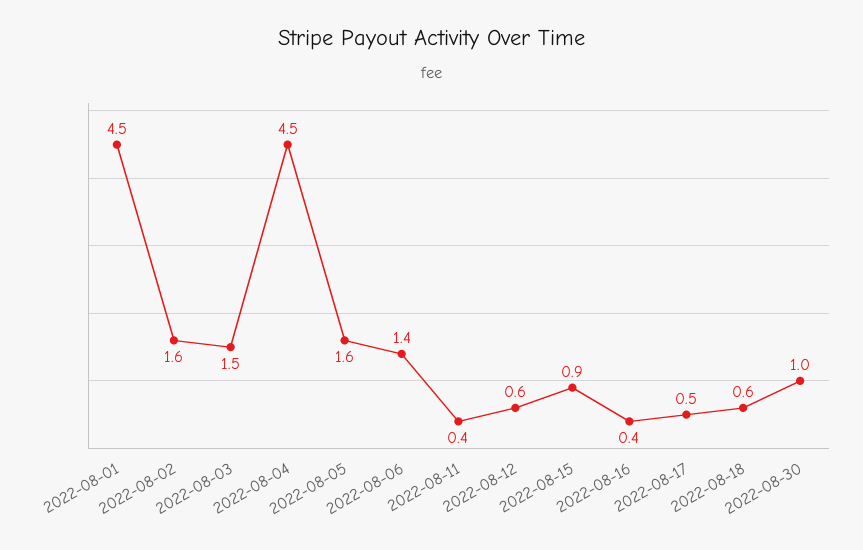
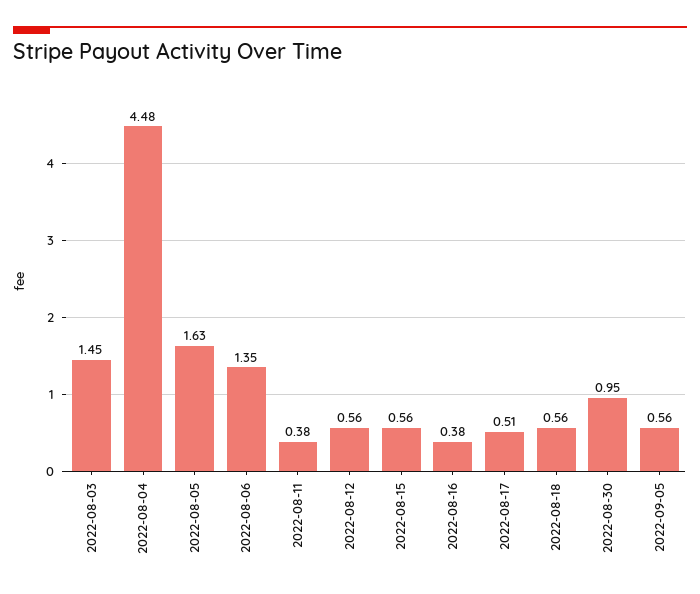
2022-08-01: 4.5 -> none
2022-08-02: 1.6 -> none
2022-08-15: 0.9 -> 0.56
2022-09-05: none -> 0.56

